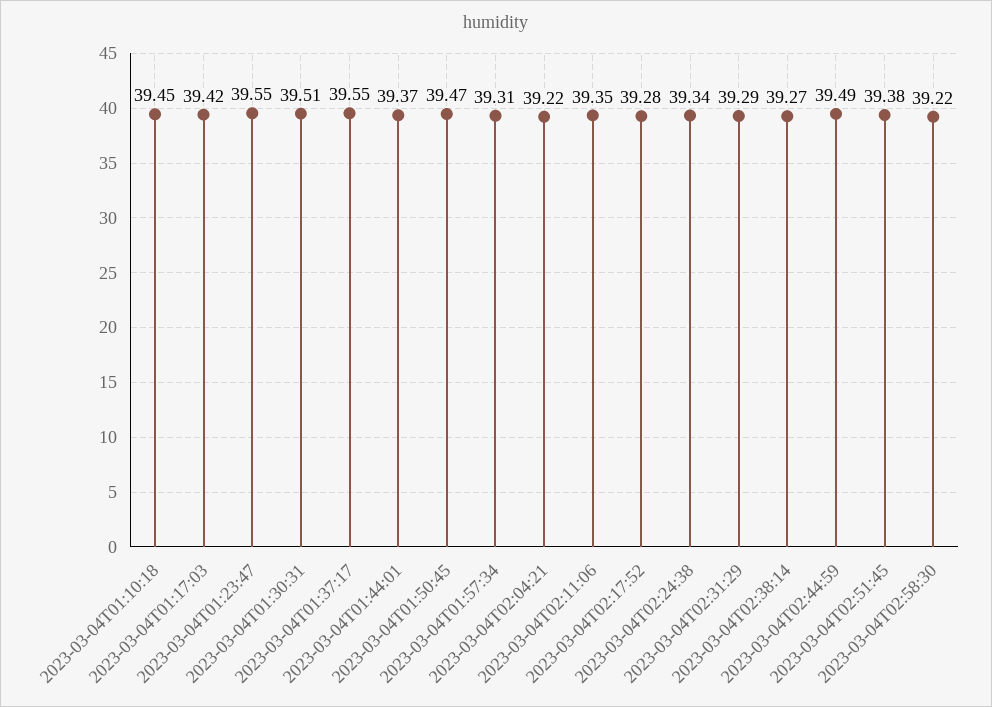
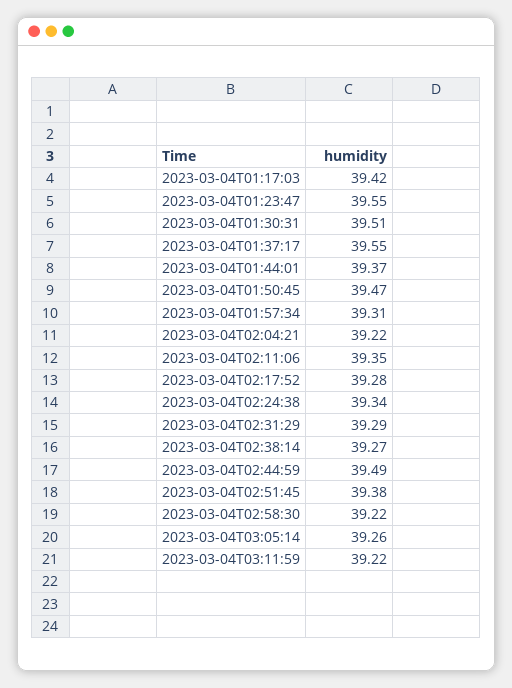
2023-03-04T01:10:18: 39.45 -> none
2023-03-04T03:05:14: none -> 39.26
2023-03-04T03:11:59: none -> 39.22

